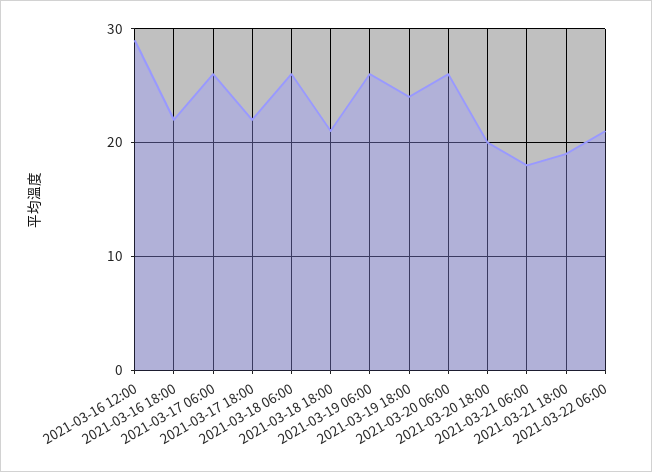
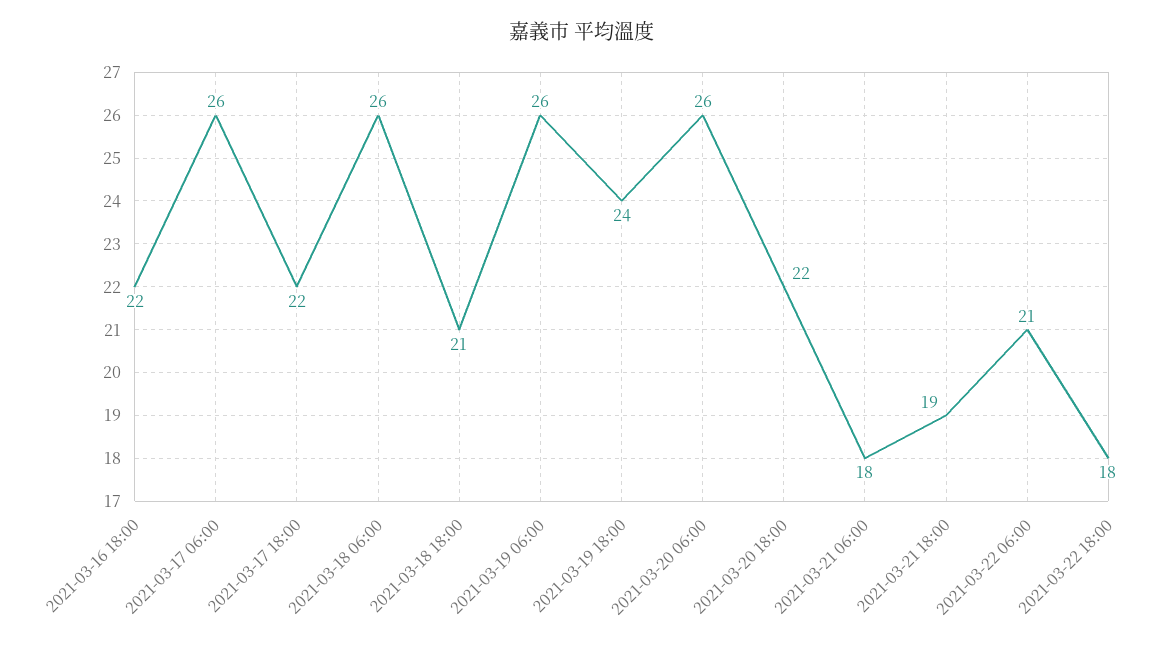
2021-03-16 12:00: 29 -> none
2021-03-20 18:00: 20 -> 22
2021-03-22 18:00: none -> 18

